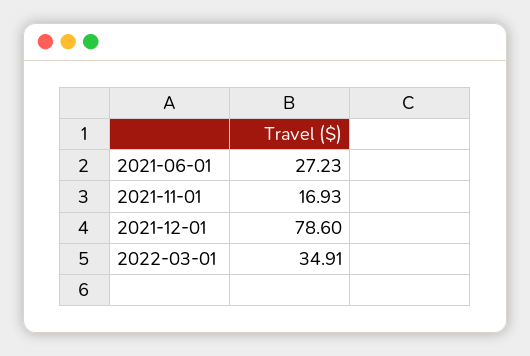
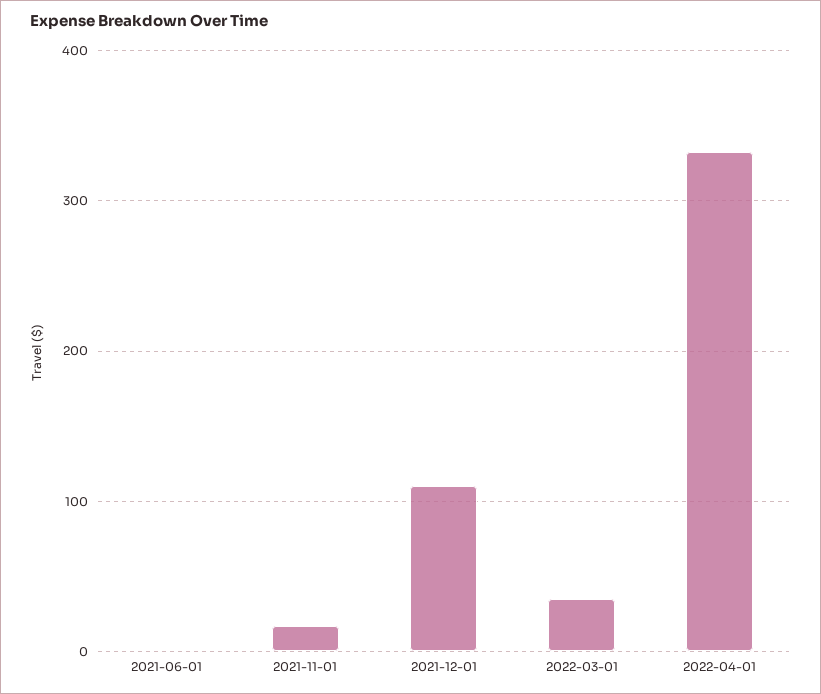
2021-06-01: 27.23 -> 0
2021-12-01: 78.6 -> 110
2022-04-01: none -> 330

